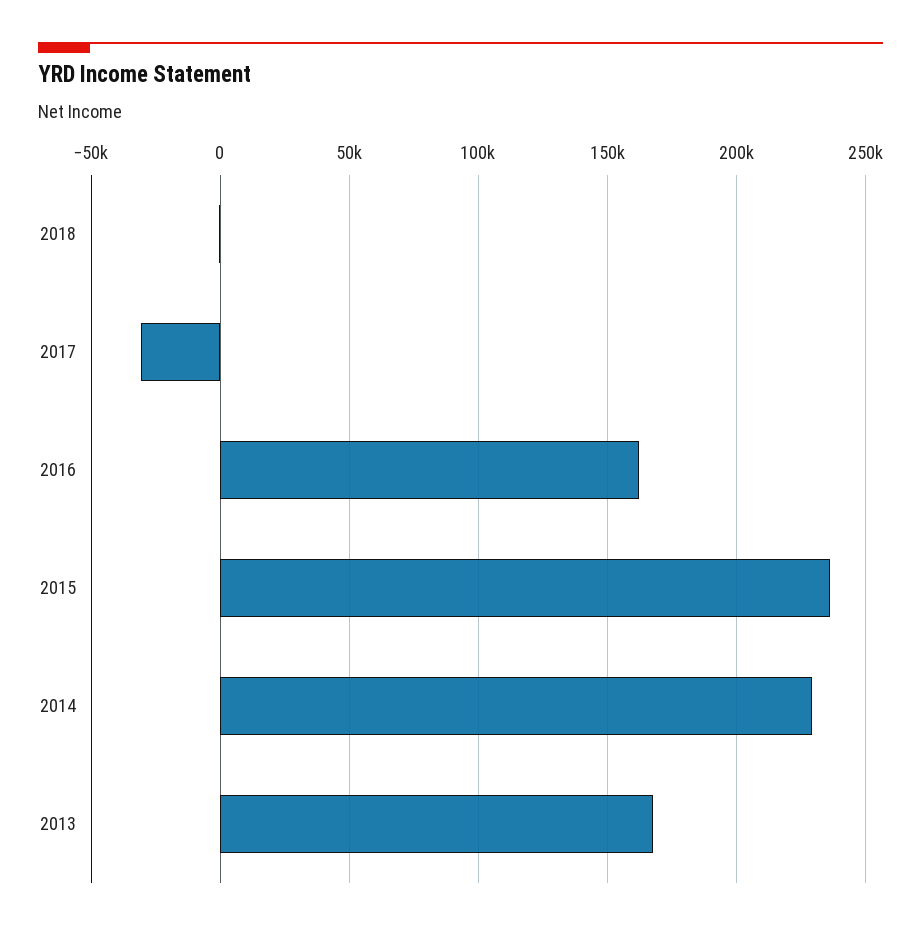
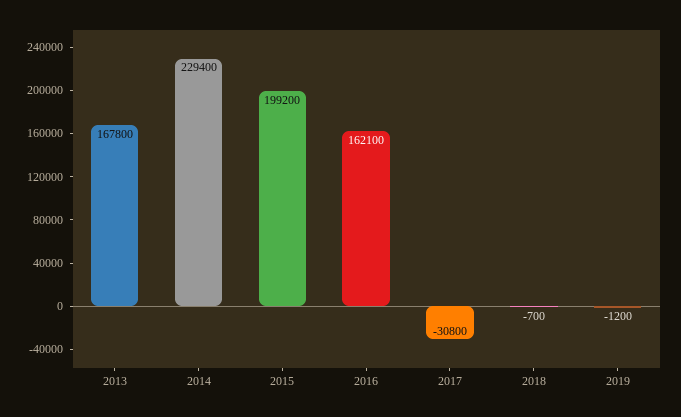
2015: 235000 -> 199200
2019: none -> -1200

